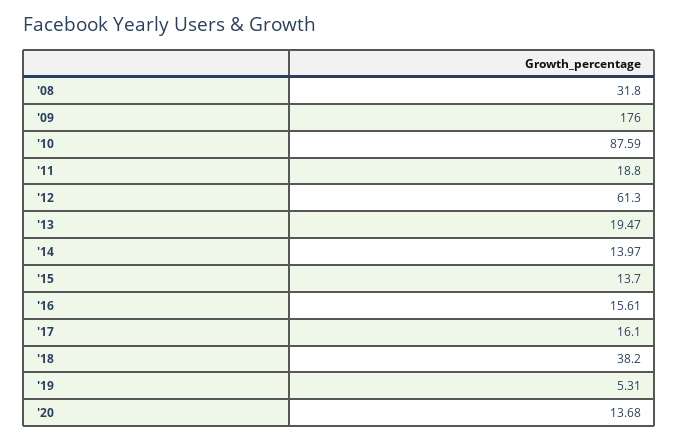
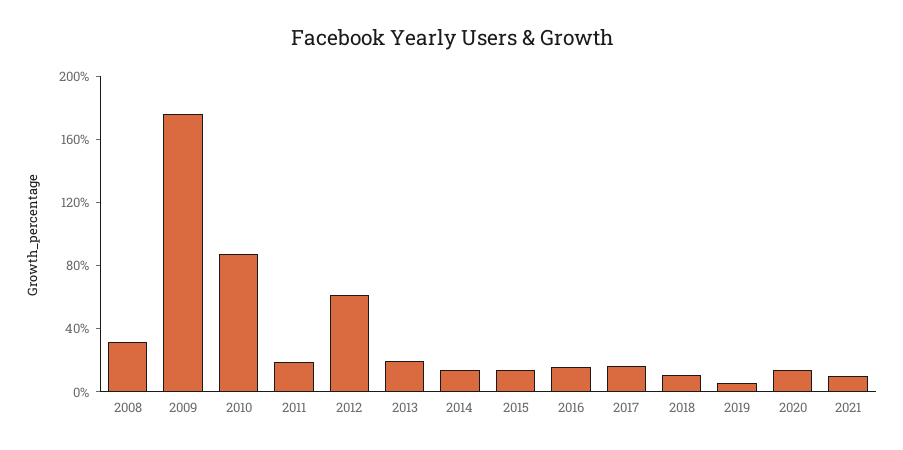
'18: 38.2 -> 10
2021: none -> 10

